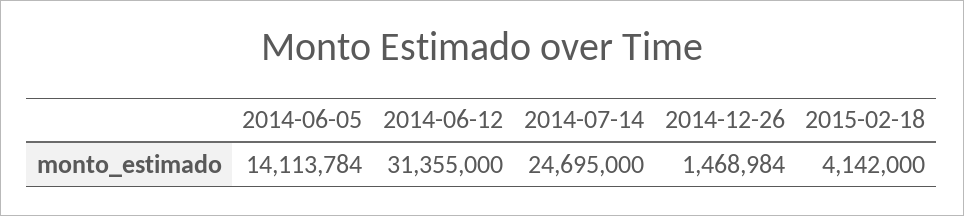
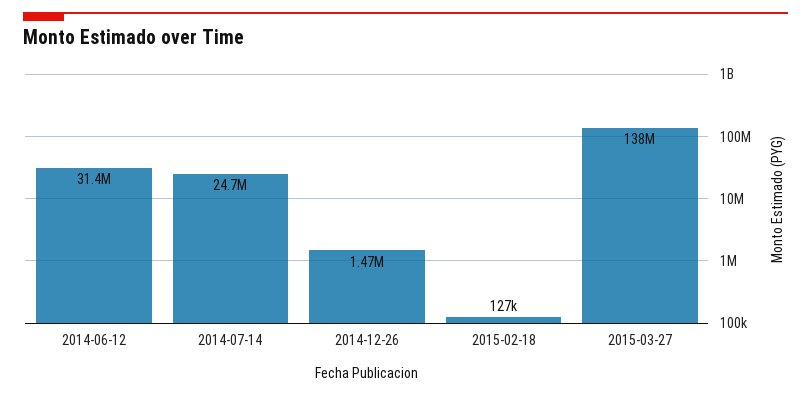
2014-06-05: 14113784 -> none
2015-02-18: 4142000 -> 127000
2015-03-27: none -> 138000000

